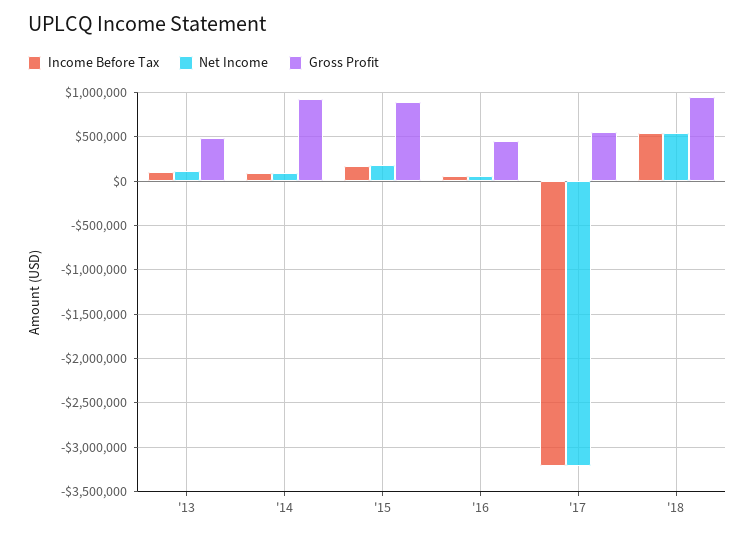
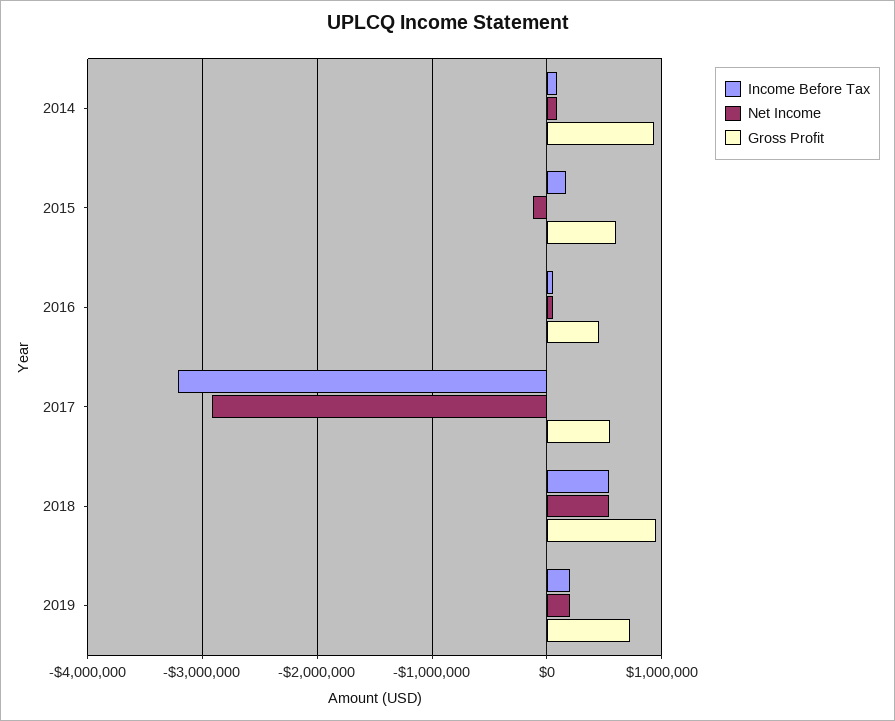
Income Before Tax, '13: 100000 -> none
Net Income, '13: 100000 -> none
Gross Profit, '13: 500000 -> none
Net Income, '15: 200000 -> -100000
Gross Profit, '15: 900000 -> 600000
Net Income, '17: -3200000 -> -2900000
Income Before Tax, 2019: none -> 200000
Net Income, 2019: none -> 200000
Gross Profit, 2019: none -> 700000

